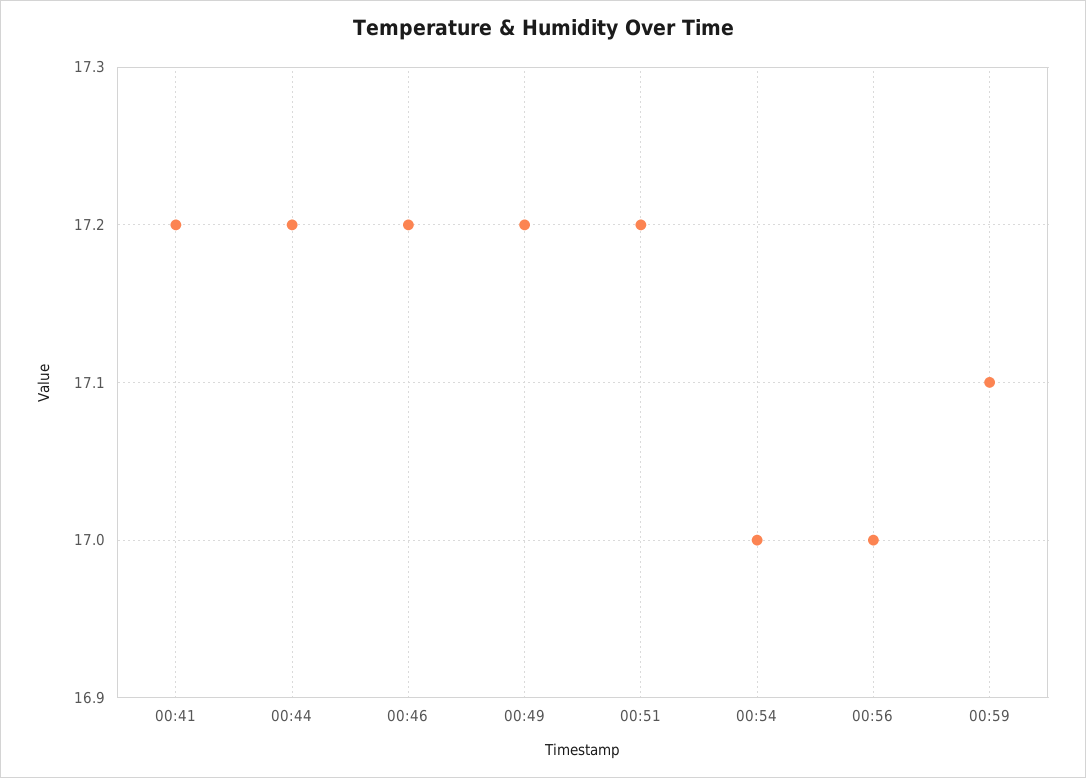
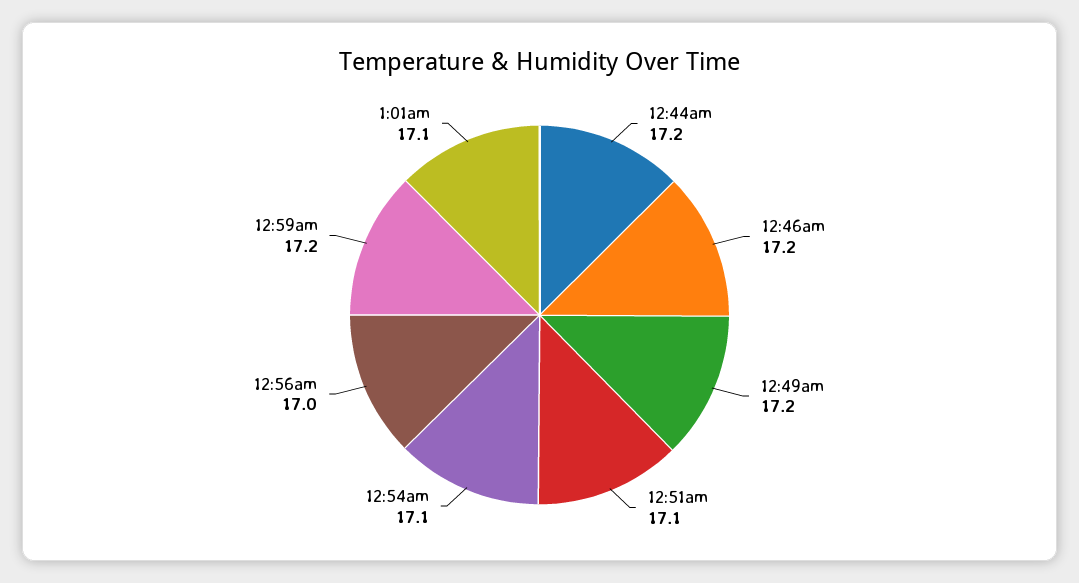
00:41: 17.2 -> none
00:51: 17.2 -> 17.1
00:54: 17 -> 17.1
00:59: 17.1 -> 17.2
1:01am: none -> 17.1

